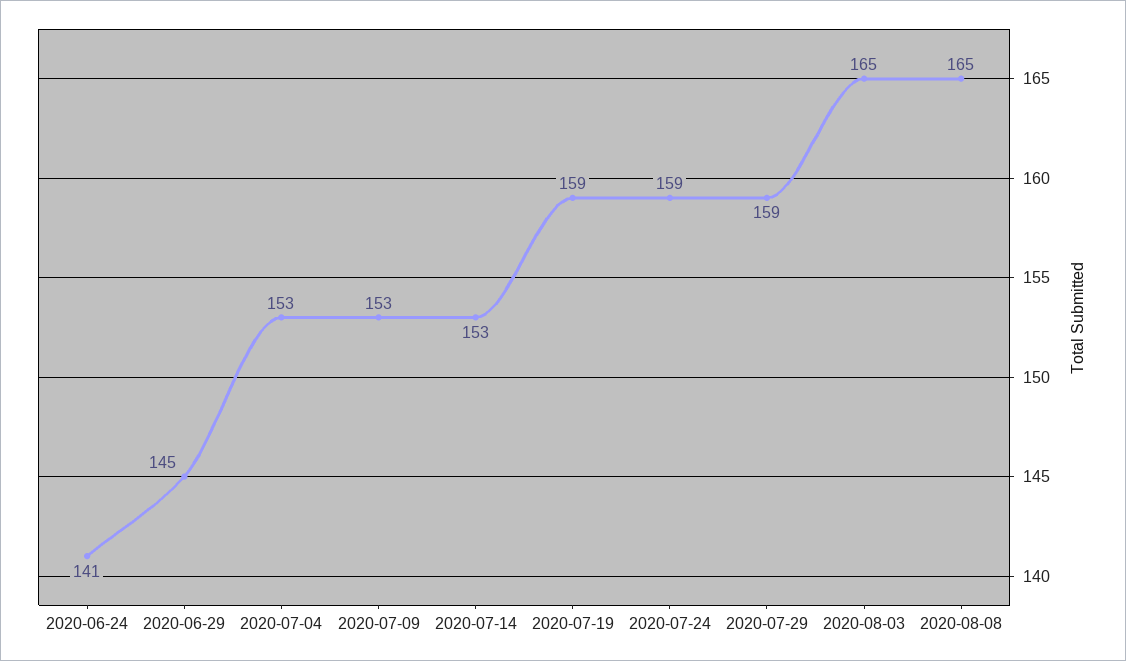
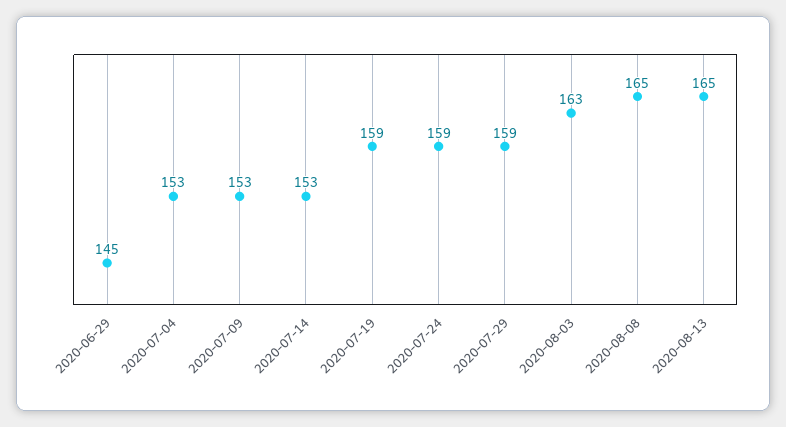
2020-06-24: 141 -> none
2020-08-03: 165 -> 163
2020-08-13: none -> 165

